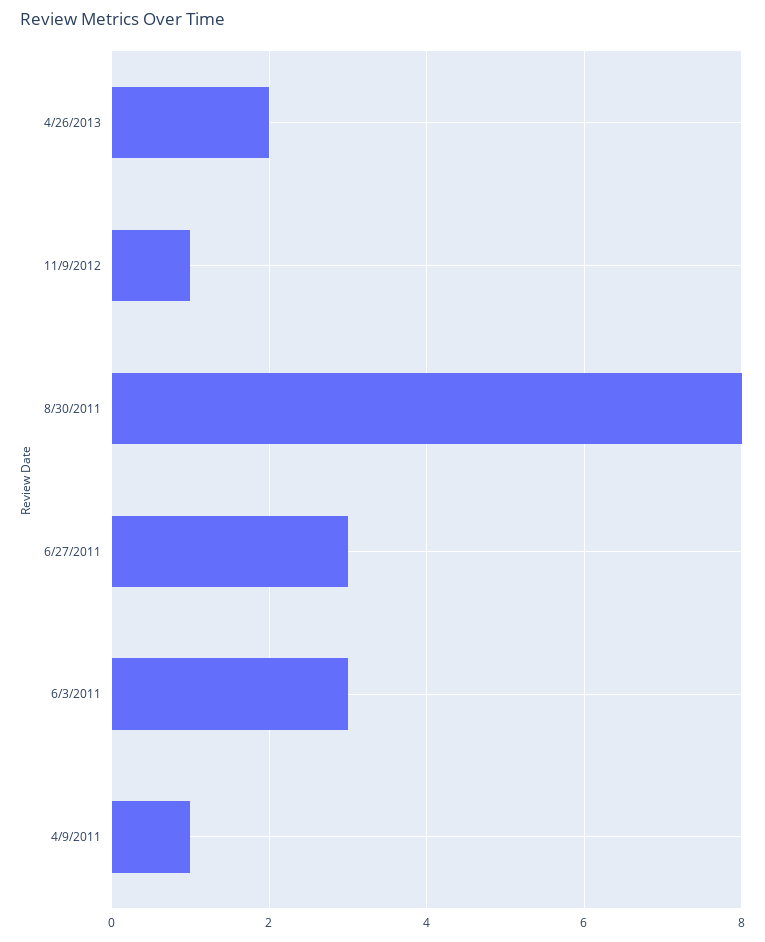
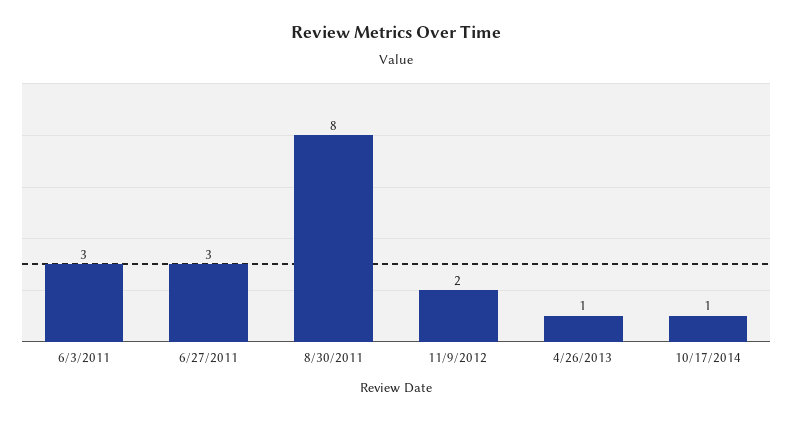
4/26/2013: 2 -> 1
11/9/2012: 1 -> 2
4/9/2011: 1 -> none
10/17/2014: none -> 1

